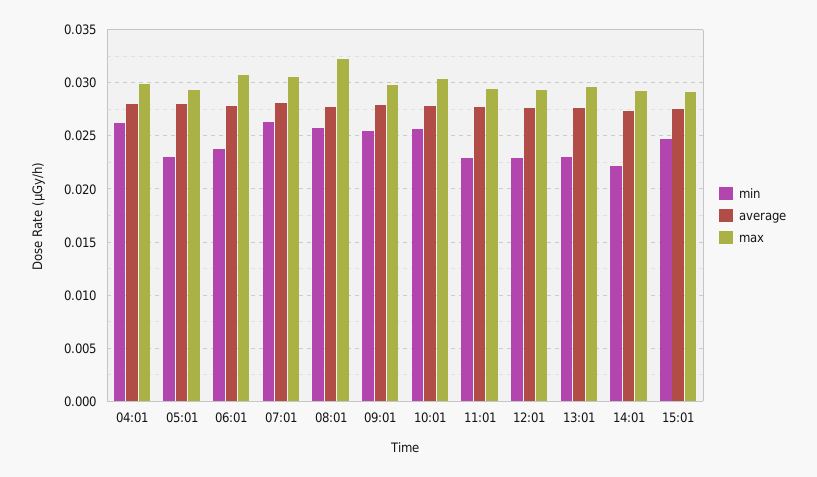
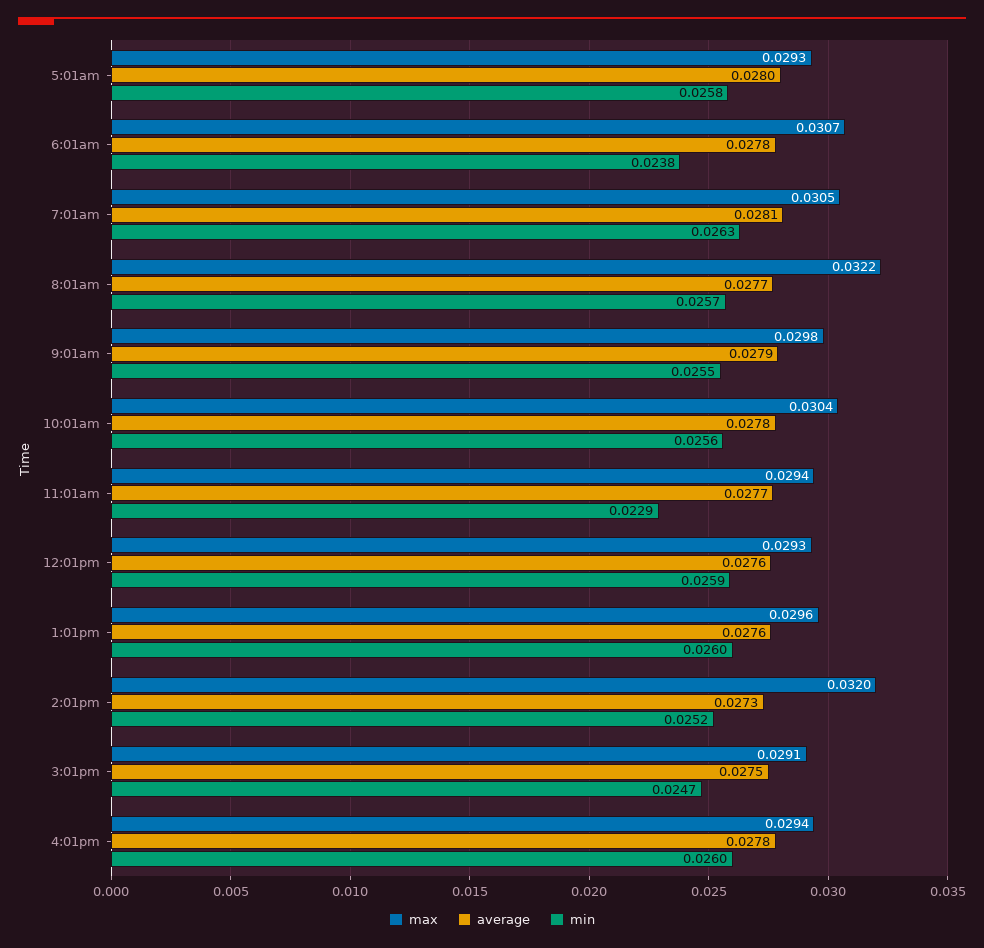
min, 04:01: 0.026 -> none
average, 04:01: 0.028 -> none
max, 04:01: 0.03 -> none
min, 05:01: 0.023 -> 0.0258
min, 12:01: 0.023 -> 0.0259
min, 13:01: 0.023 -> 0.026
min, 14:01: 0.022 -> 0.0252
max, 14:01: 0.029 -> 0.032
max, 4:01pm: none -> 0.0294
average, 4:01pm: none -> 0.0278
min, 4:01pm: none -> 0.026

